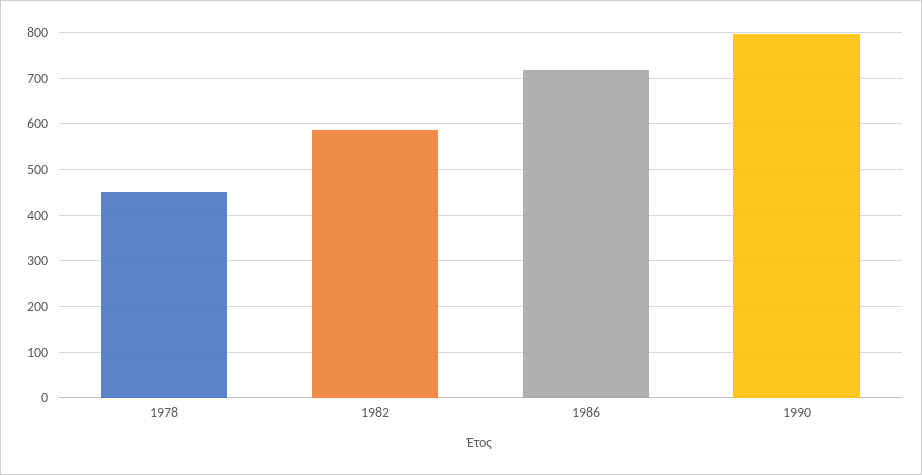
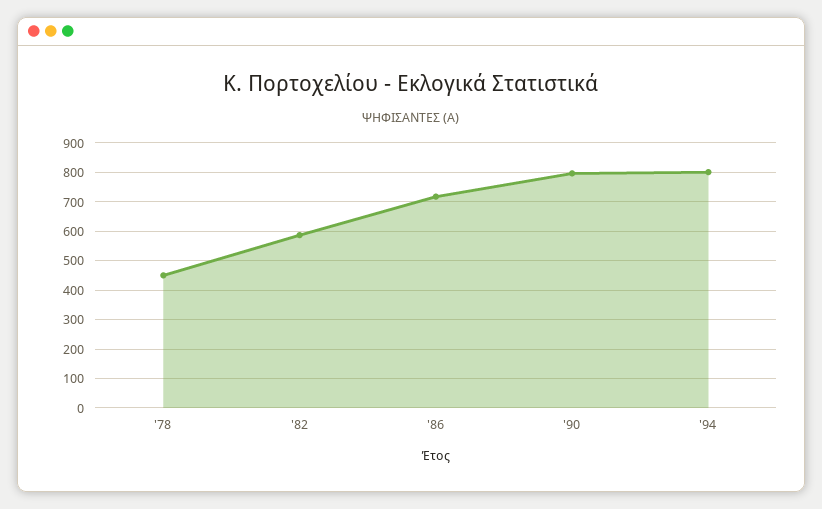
'94: none -> 800

